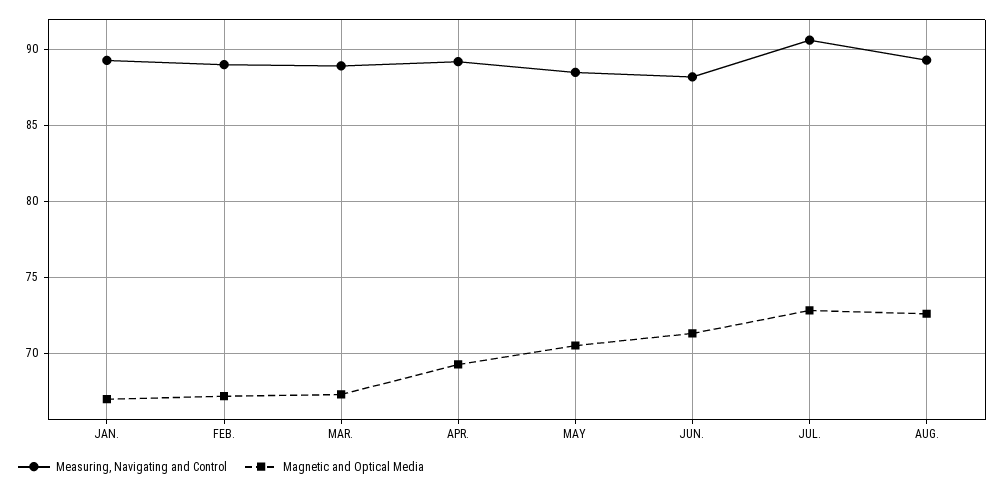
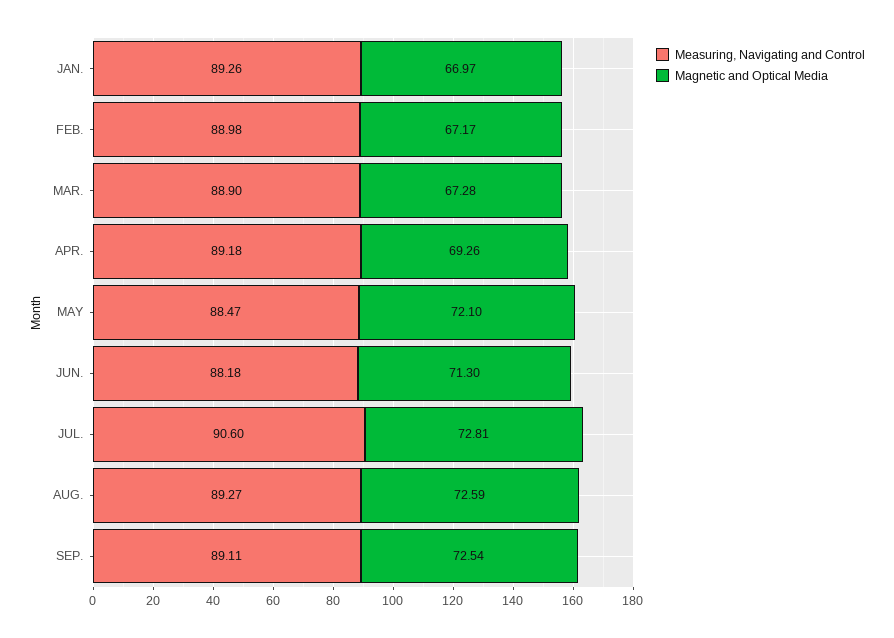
Magnetic and Optical Media, MAY: 70.5 -> 72.1
Measuring, Navigating and Control, SEP.: none -> 89.11
Magnetic and Optical Media, SEP.: none -> 72.54

